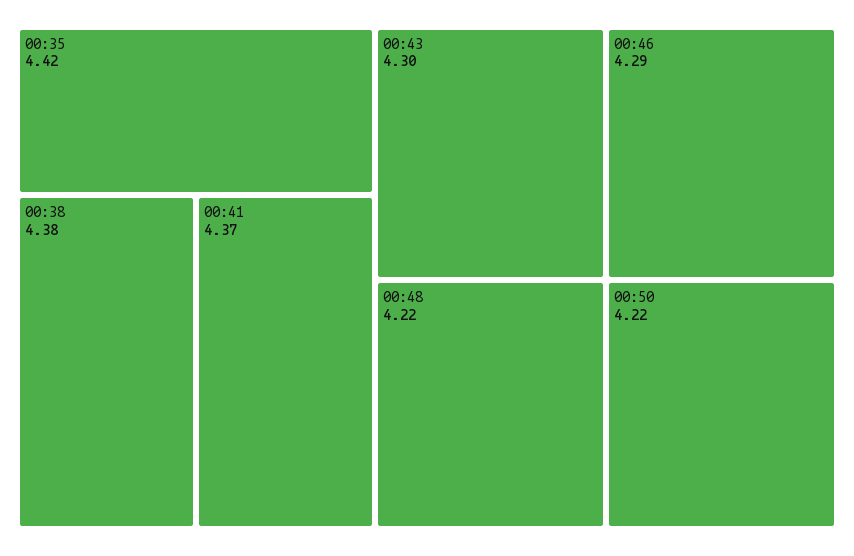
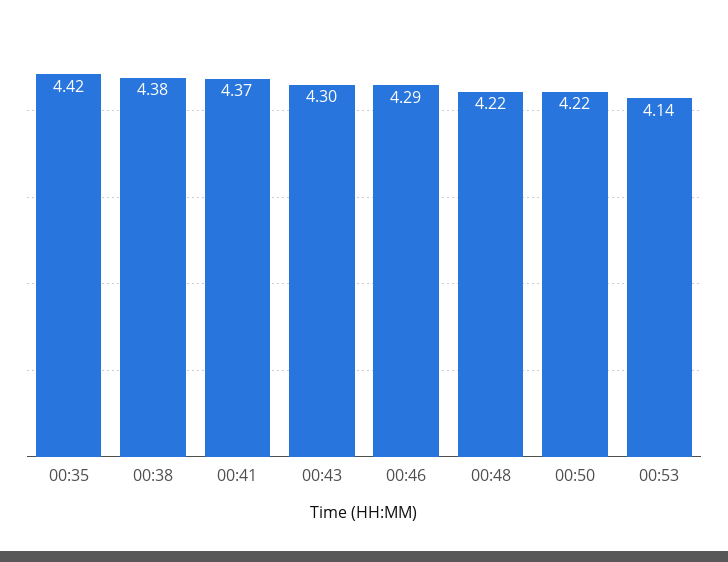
00:53: none -> 4.14

